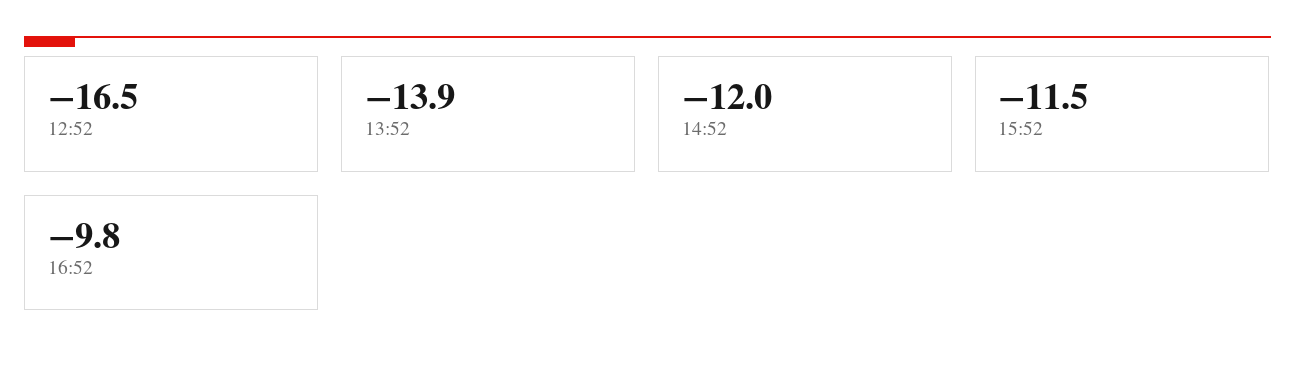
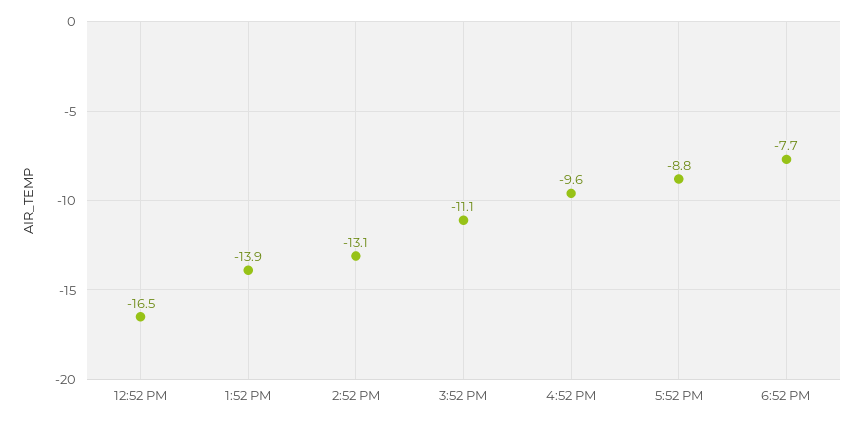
14:52: -12 -> -13.1
15:52: -11.5 -> -11.1
16:52: -9.8 -> -9.6
5:52 PM: none -> -8.8
6:52 PM: none -> -7.7

